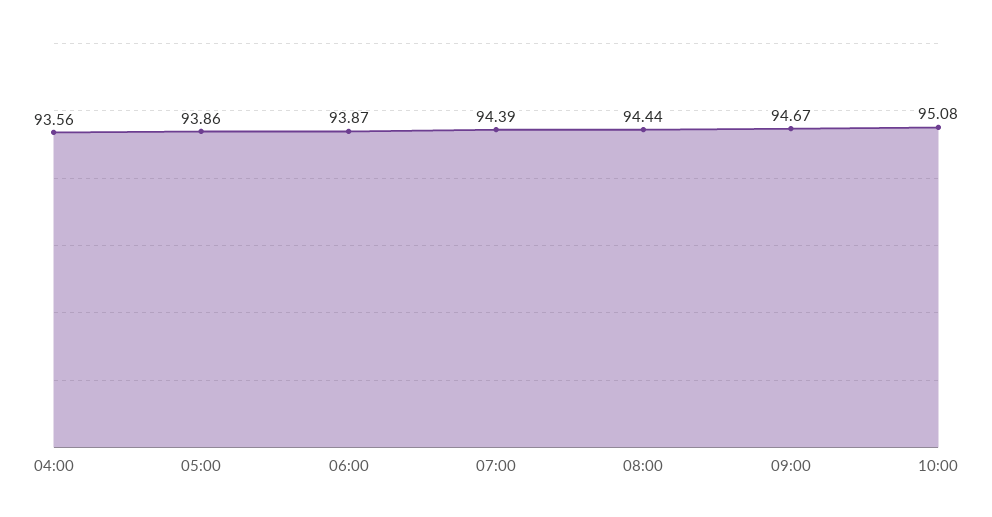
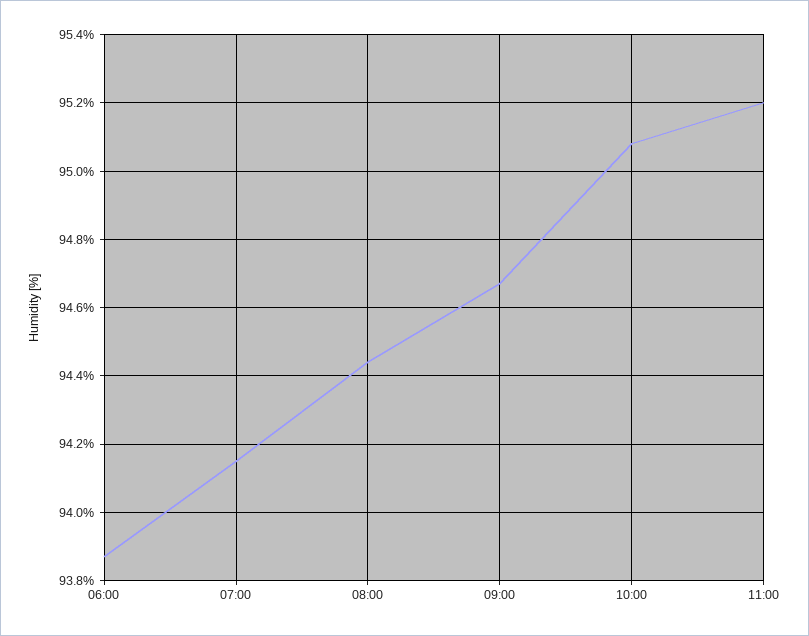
04:00: 93.56 -> none
05:00: 93.86 -> none
07:00: 94.39 -> 94.15
11:00: none -> 95.2

